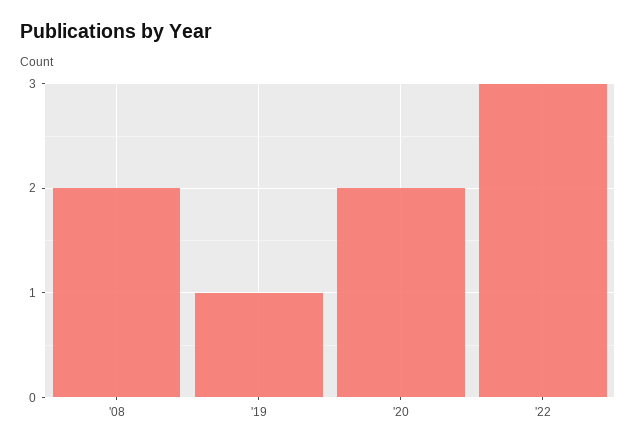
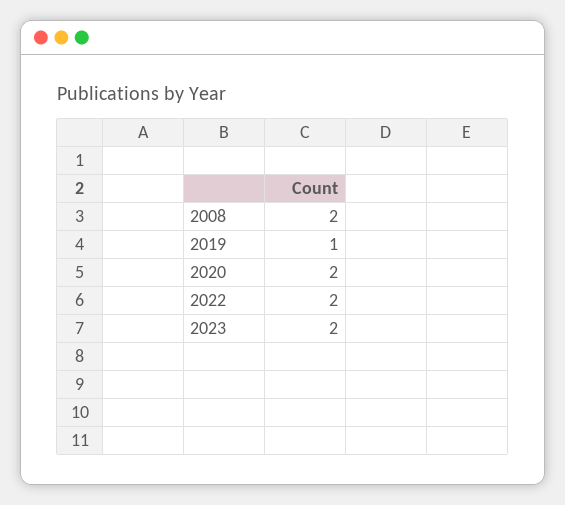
'22: 3 -> 2
2023: none -> 2

